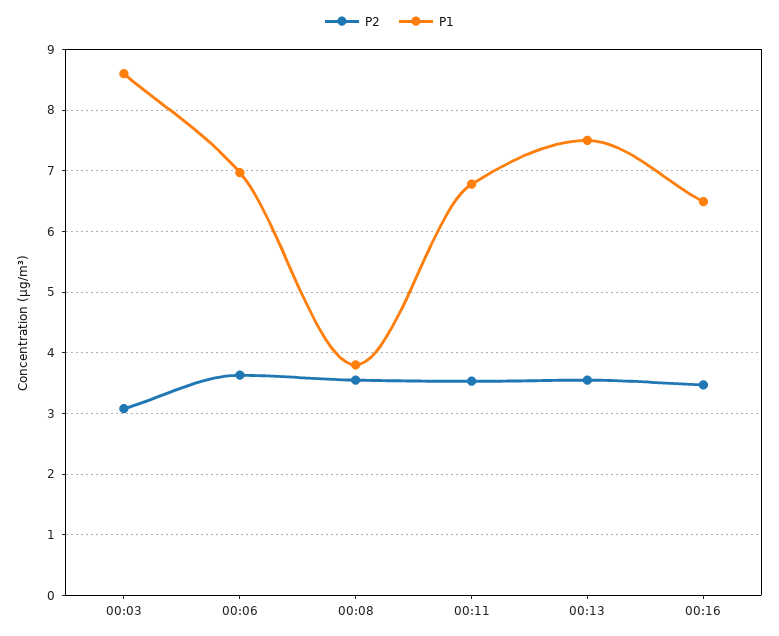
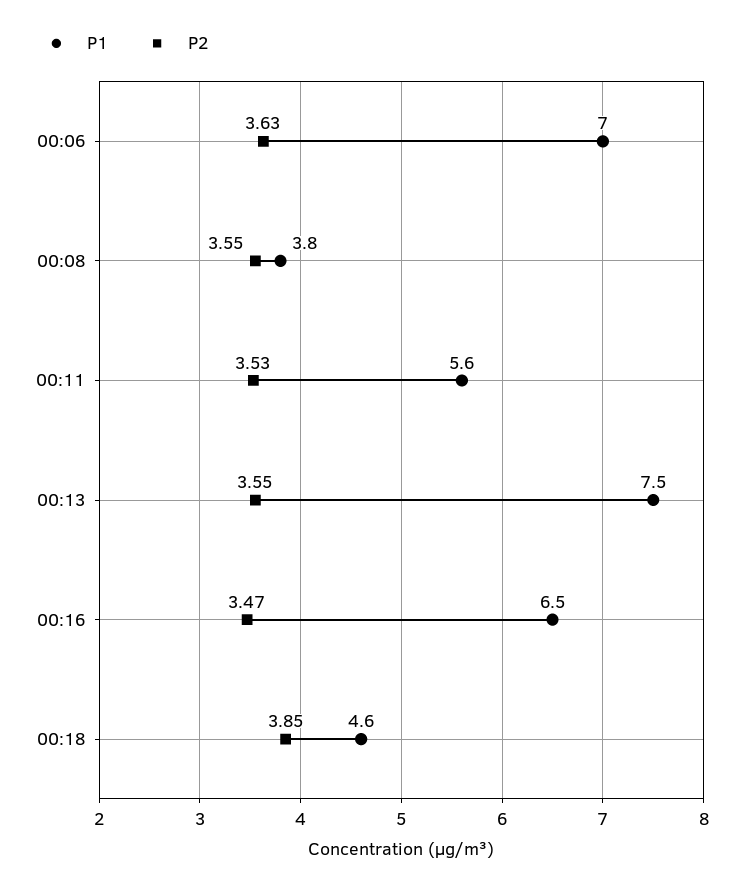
P2, 00:03: 3.1 -> none
P1, 00:03: 8.6 -> none
P1, 00:11: 6.8 -> 5.6
P1, 00:18: none -> 4.6
P2, 00:18: none -> 3.85

